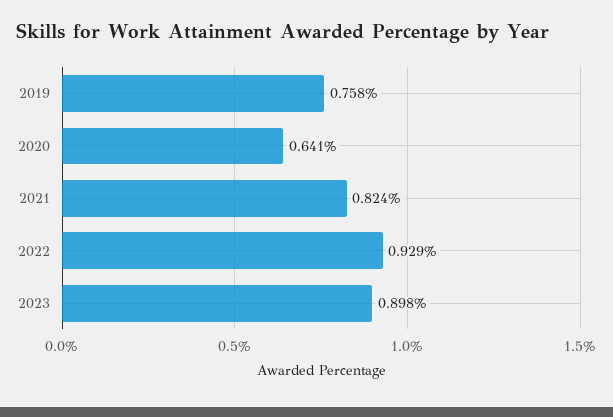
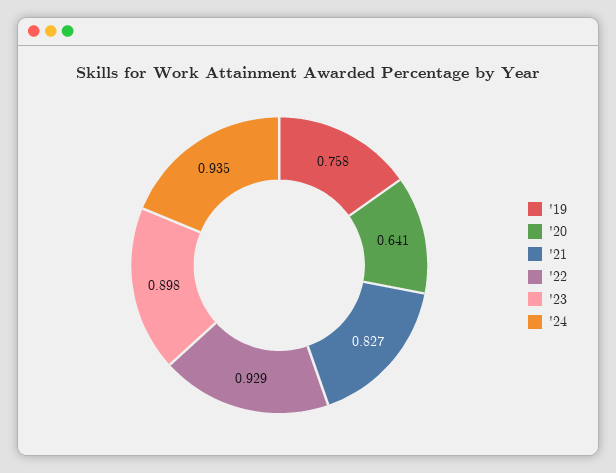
2021: 0.824 -> 0.827
'24: none -> 0.935

